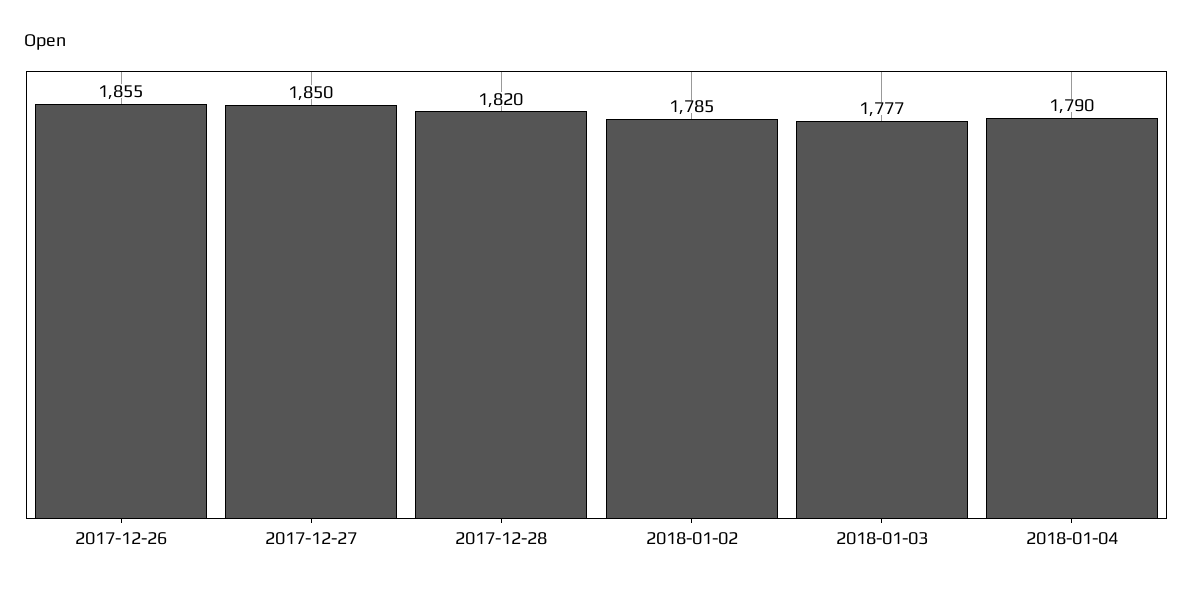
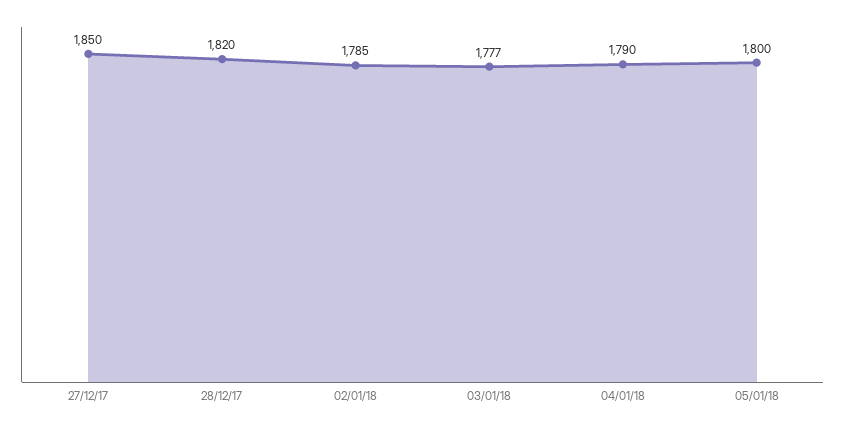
2017-12-26: 1855 -> none
05/01/18: none -> 1800

